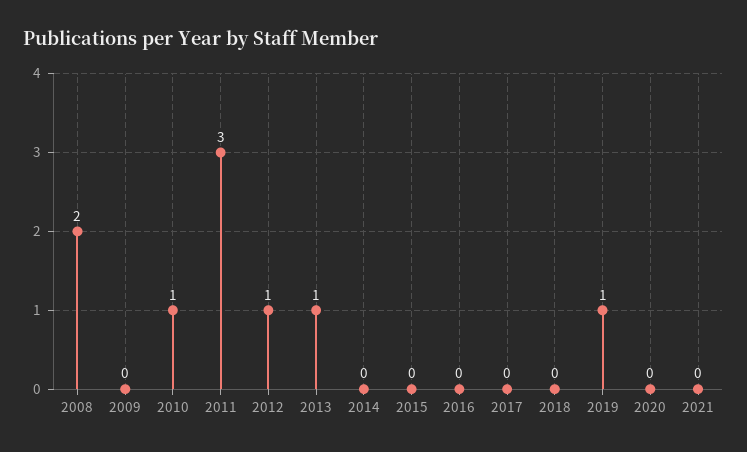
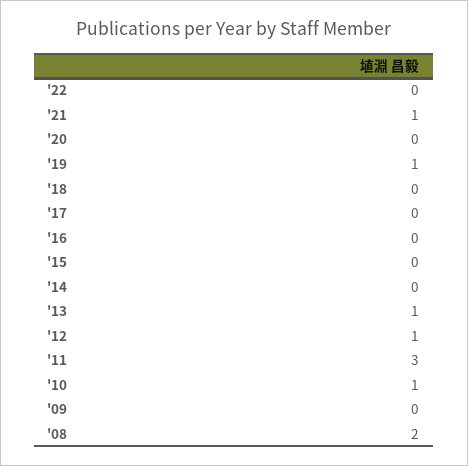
2021: 0 -> 1
'22: none -> 0

